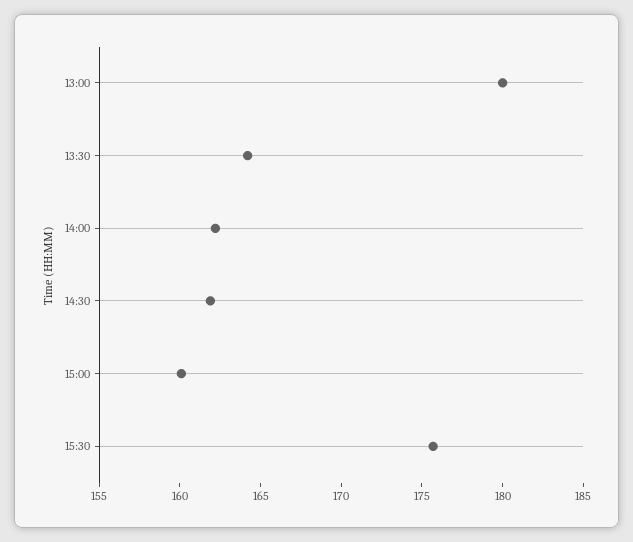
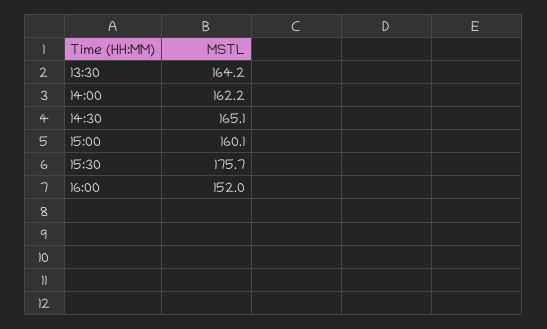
13:00: 180 -> none
14:30: 162 -> 165.1
16:00: none -> 152

